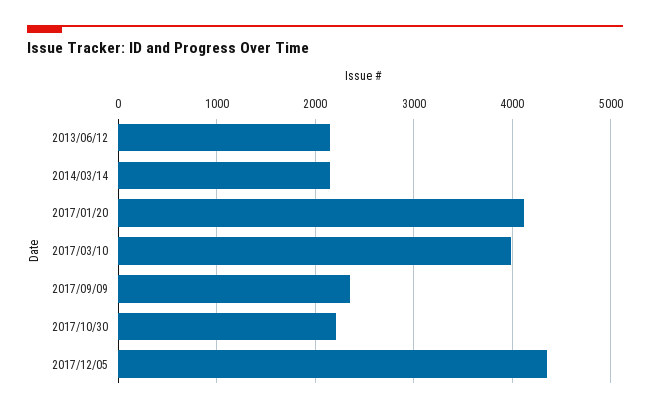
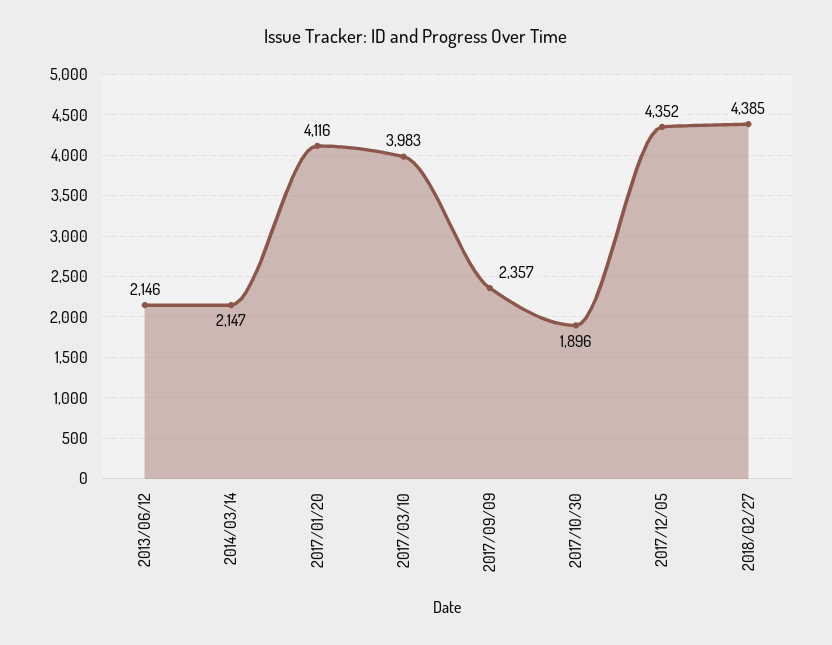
2017/10/30: 2200 -> 1896
2018/02/27: none -> 4385

